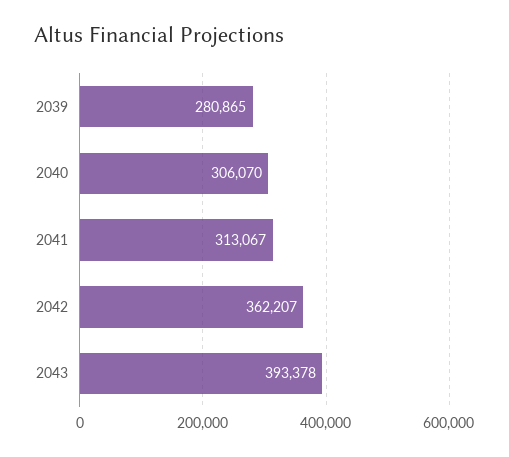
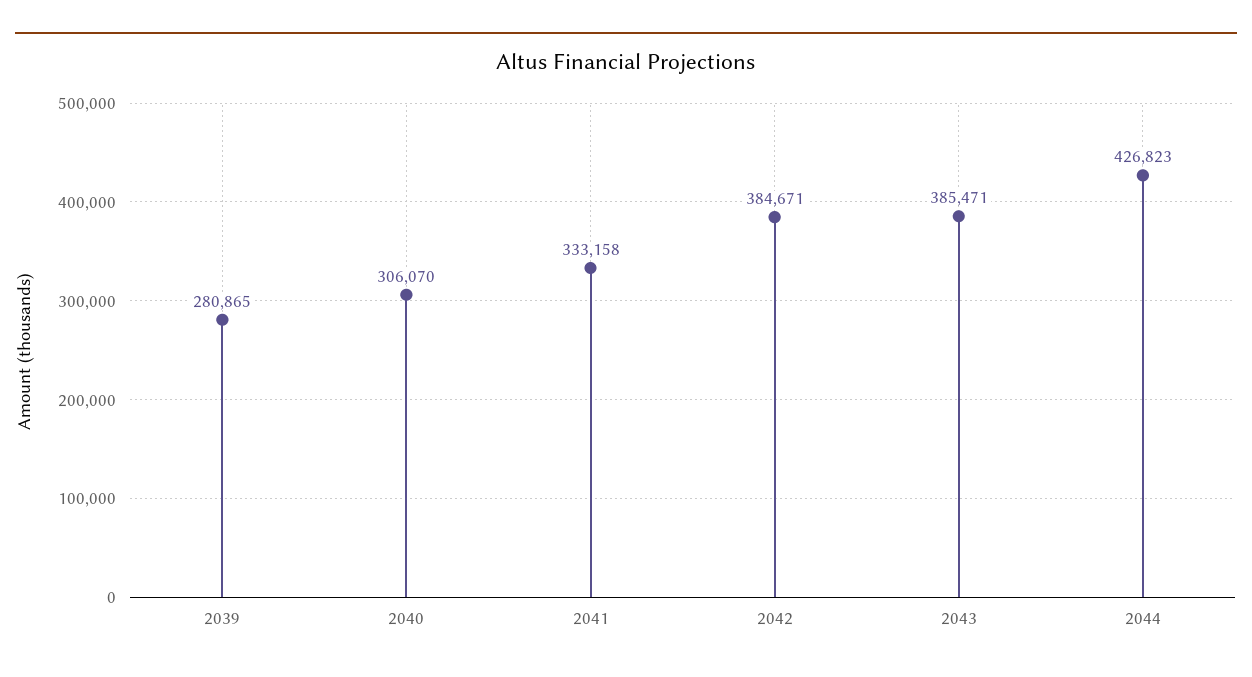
2041: 313067 -> 333158
2042: 362207 -> 384671
2043: 393378 -> 385471
2044: none -> 426823

